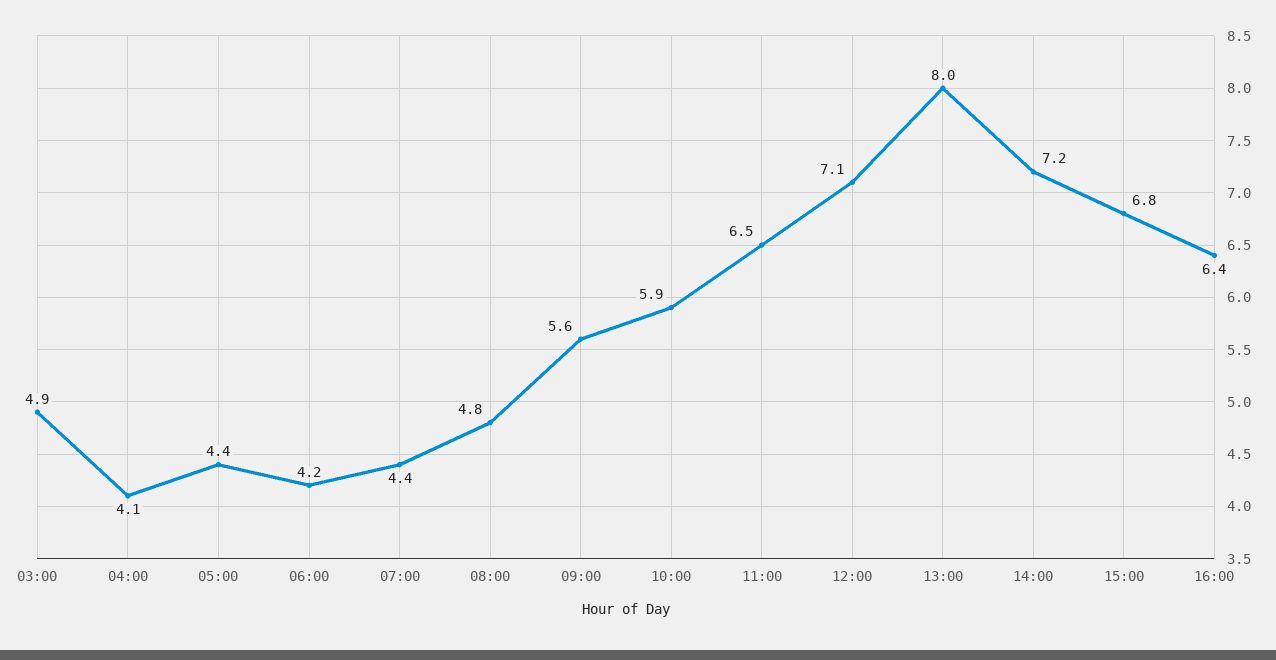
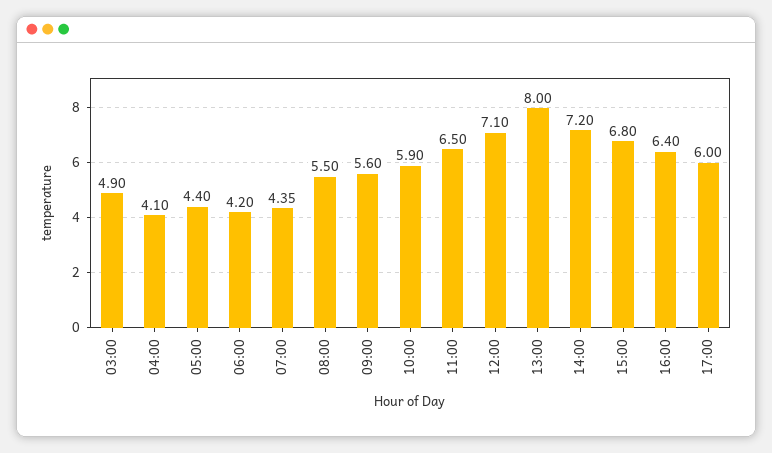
08:00: 4.8 -> 5.5
17:00: none -> 6

